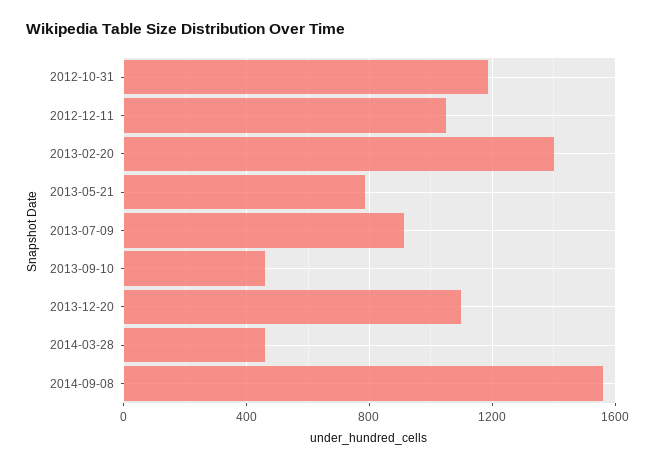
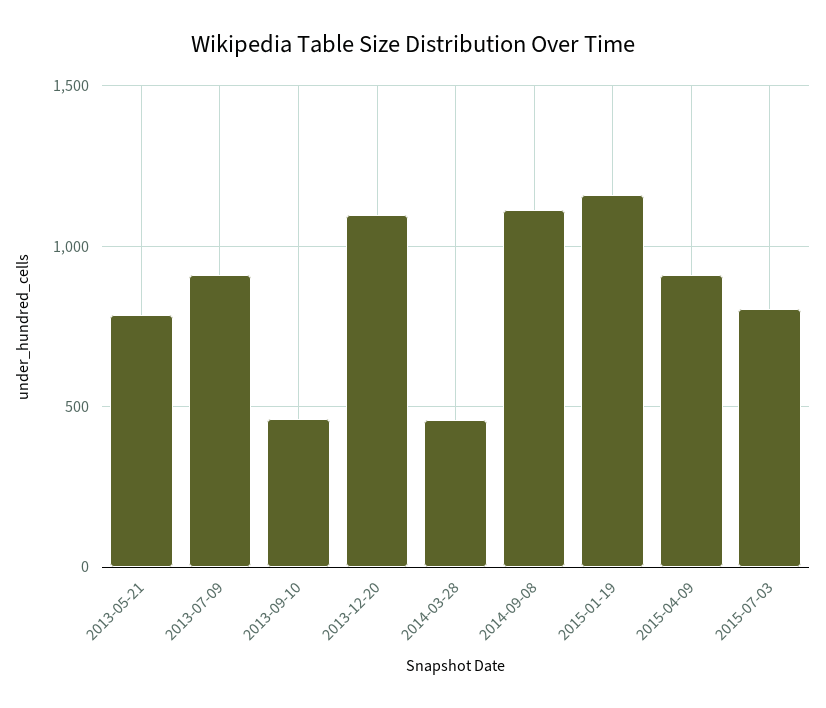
2012-10-31: 1200 -> none
2012-12-11: 1050 -> none
2013-02-20: 1400 -> none
2014-09-08: 1550 -> 1100
2015-01-19: none -> 1150
2015-04-09: none -> 900
2015-07-03: none -> 800

